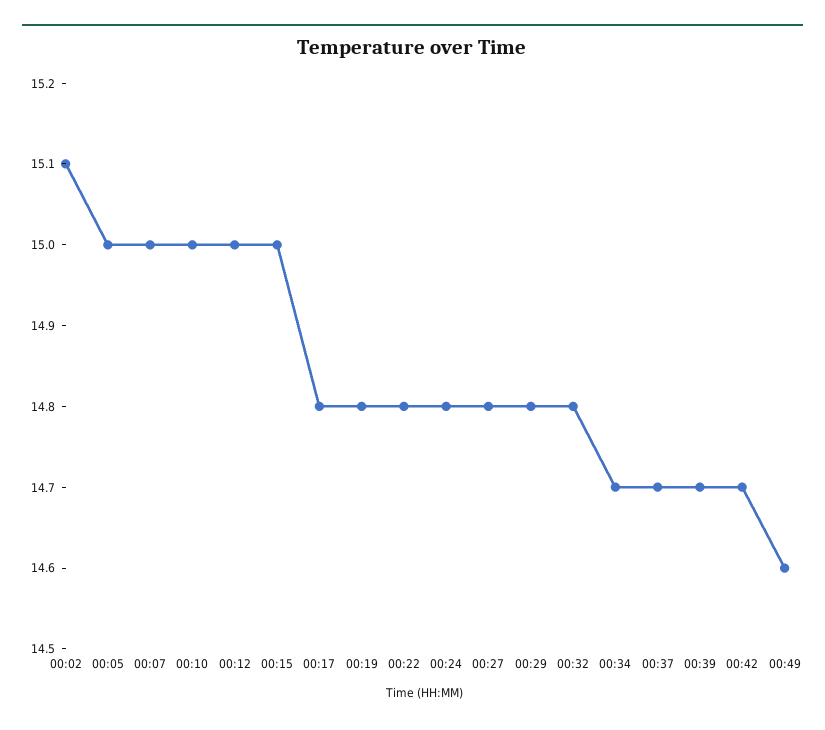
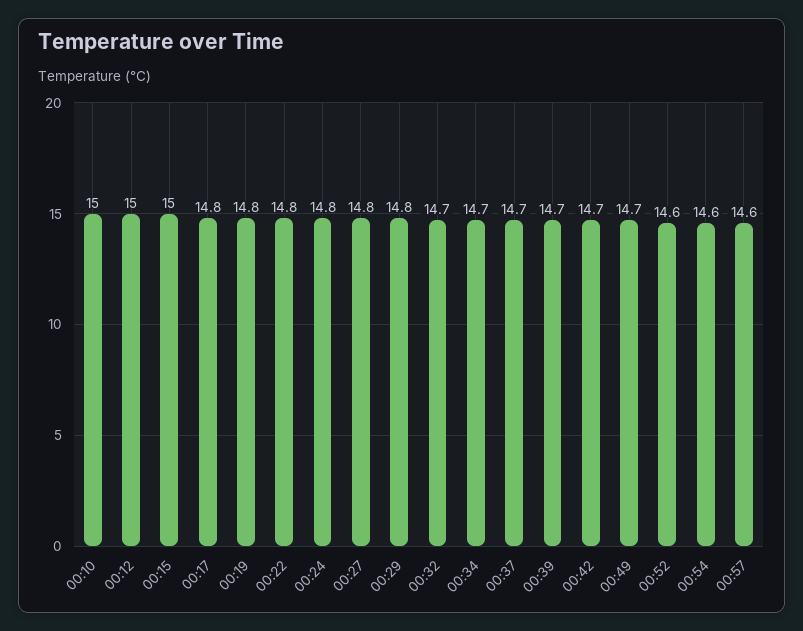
00:02: 15.1 -> none
00:05: 15 -> none
00:07: 15 -> none
00:32: 14.8 -> 14.7
00:49: 14.6 -> 14.7
00:52: none -> 14.6
00:54: none -> 14.6
00:57: none -> 14.6

